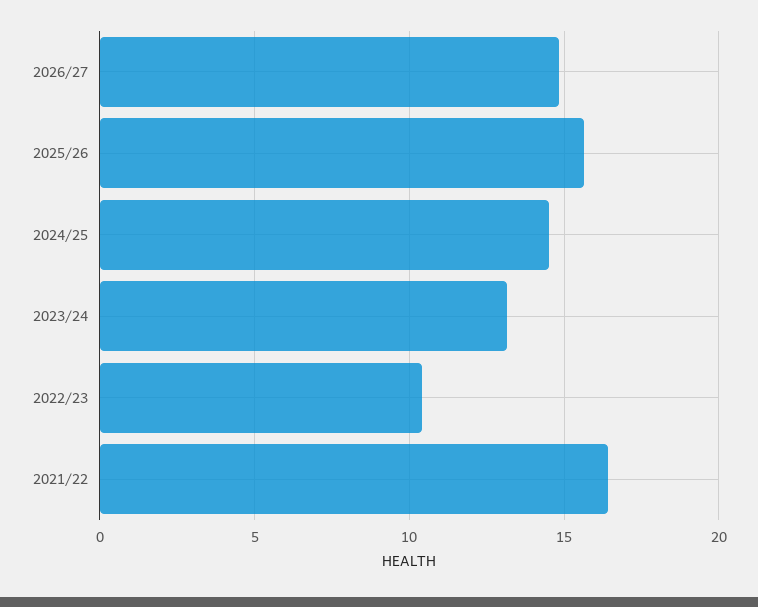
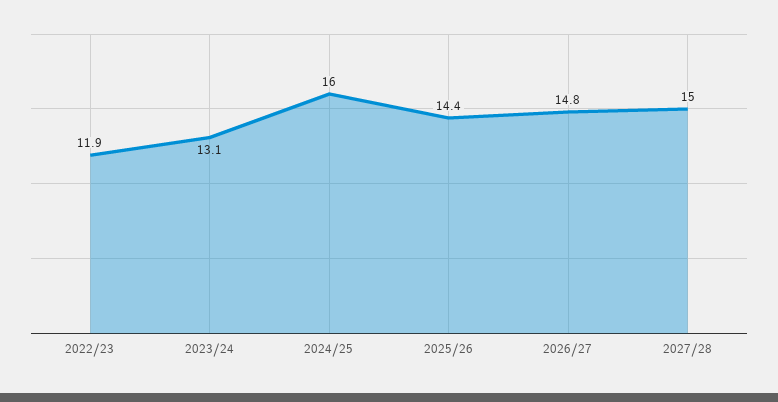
2025/26: 15.5 -> 14.4
2024/25: 14.5 -> 16
2022/23: 10.5 -> 11.9
2021/22: 16.5 -> none
2027/28: none -> 15

